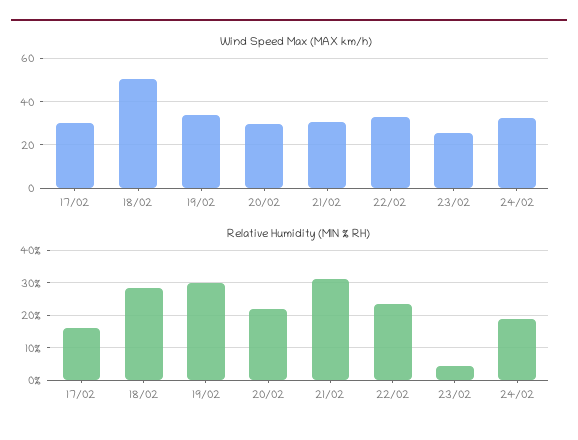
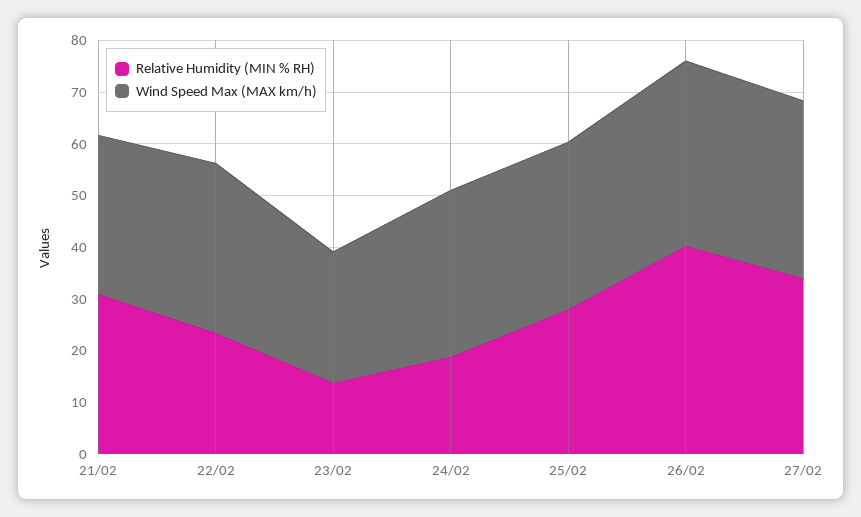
Wind Speed Max (MAX km/h), 17/02: 30 -> none
Wind Speed Max (MAX km/h), 18/02: 50 -> none
Wind Speed Max (MAX km/h), 19/02: 35 -> none
Wind Speed Max (MAX km/h), 20/02: 30 -> none
Relative Humidity (MIN % RH), 17/02: 16 -> none
Relative Humidity (MIN % RH), 18/02: 28 -> none
Relative Humidity (MIN % RH), 19/02: 30 -> none
Relative Humidity (MIN % RH), 20/02: 22 -> none
Relative Humidity (MIN % RH), 23/02: 4 -> 14
Relative Humidity (MIN % RH), 25/02: none -> 28
Wind Speed Max (MAX km/h), 25/02: none -> 32
Relative Humidity (MIN % RH), 26/02: none -> 40
Wind Speed Max (MAX km/h), 26/02: none -> 36
Relative Humidity (MIN % RH), 27/02: none -> 34
Wind Speed Max (MAX km/h), 27/02: none -> 34

